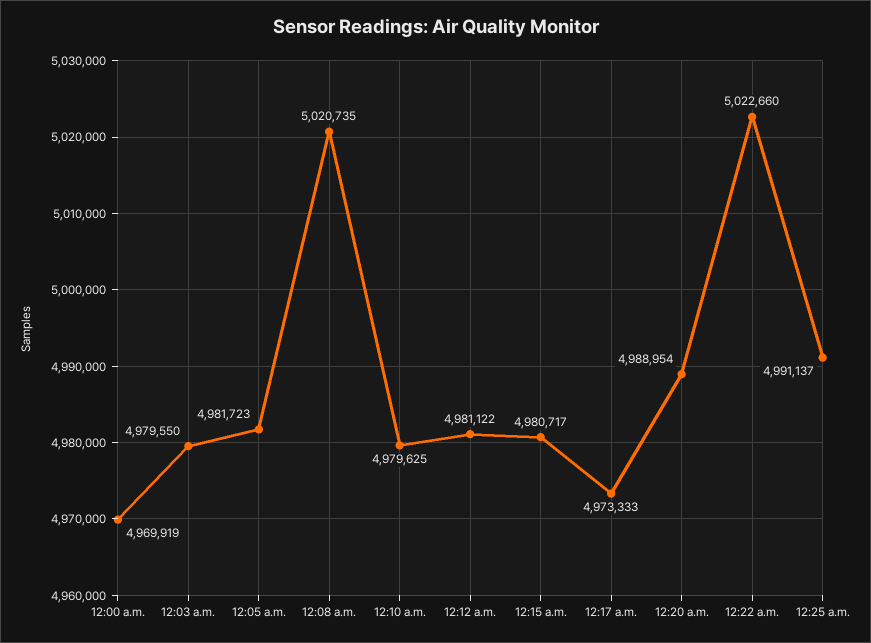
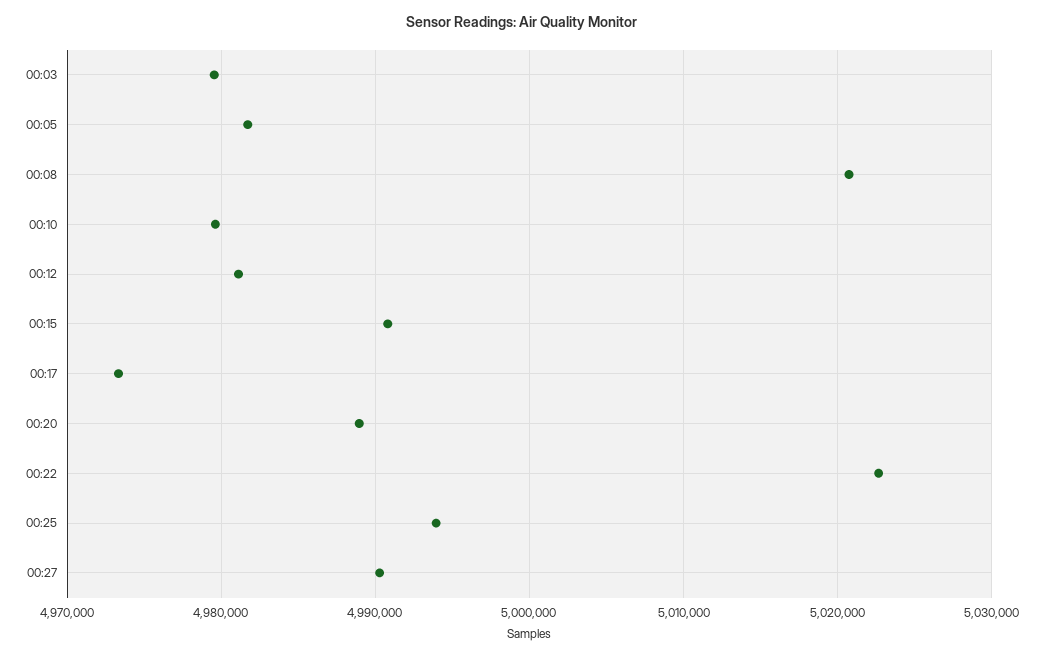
12:00 a.m.: 4969919 -> none
12:15 a.m.: 4980717 -> 4991000
12:25 a.m.: 4991137 -> 4994000
00:27: none -> 4990000

